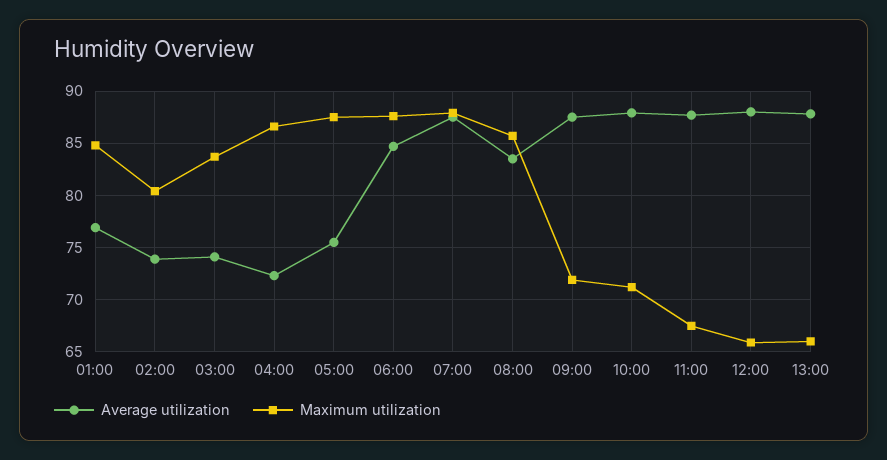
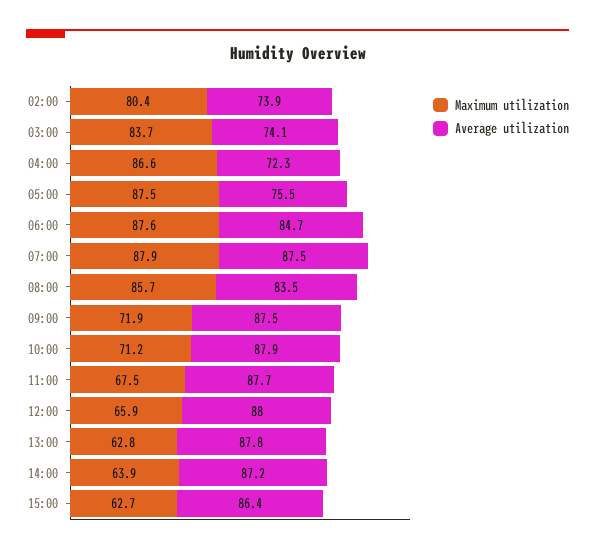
Average utilization, 01:00: 77 -> none
Maximum utilization, 01:00: 85 -> none
Maximum utilization, 13:00: 66 -> 62.8
Maximum utilization, 14:00: none -> 63.9
Average utilization, 14:00: none -> 87.2
Maximum utilization, 15:00: none -> 62.7
Average utilization, 15:00: none -> 86.4

